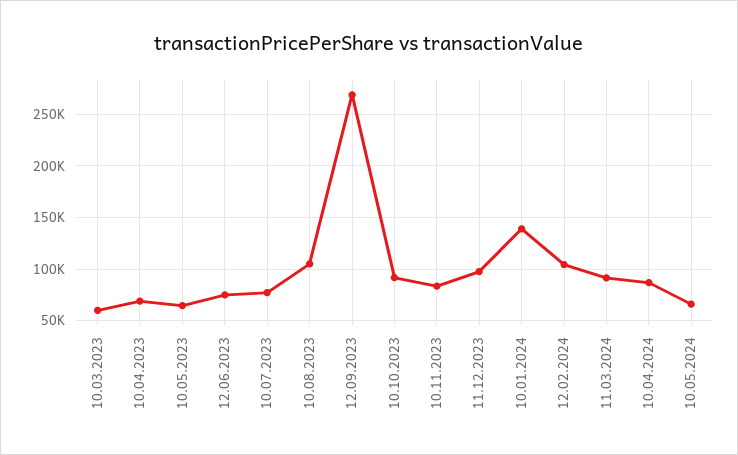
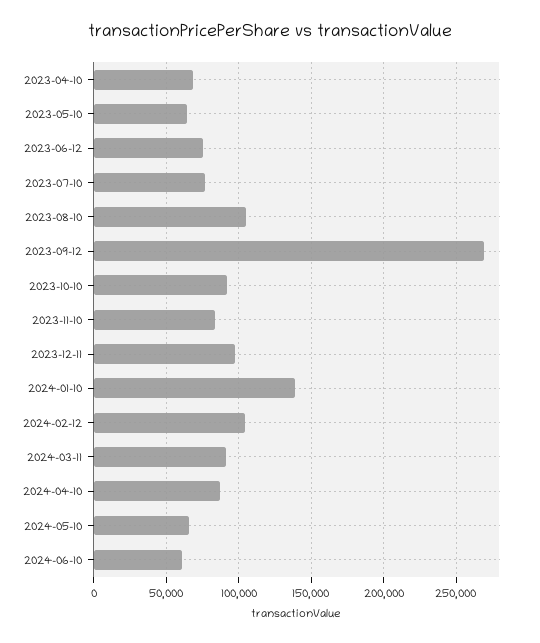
10.03.2023: 60000 -> none
2024-06-10: none -> 60000

